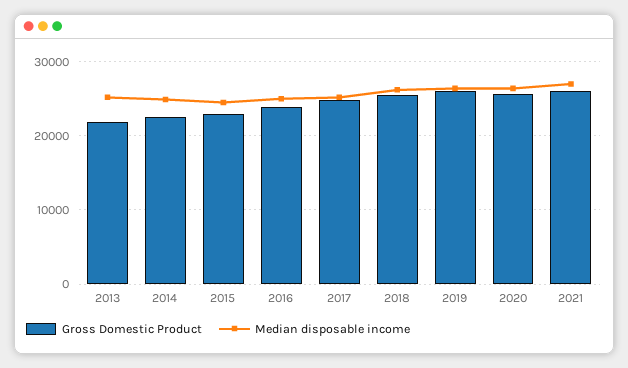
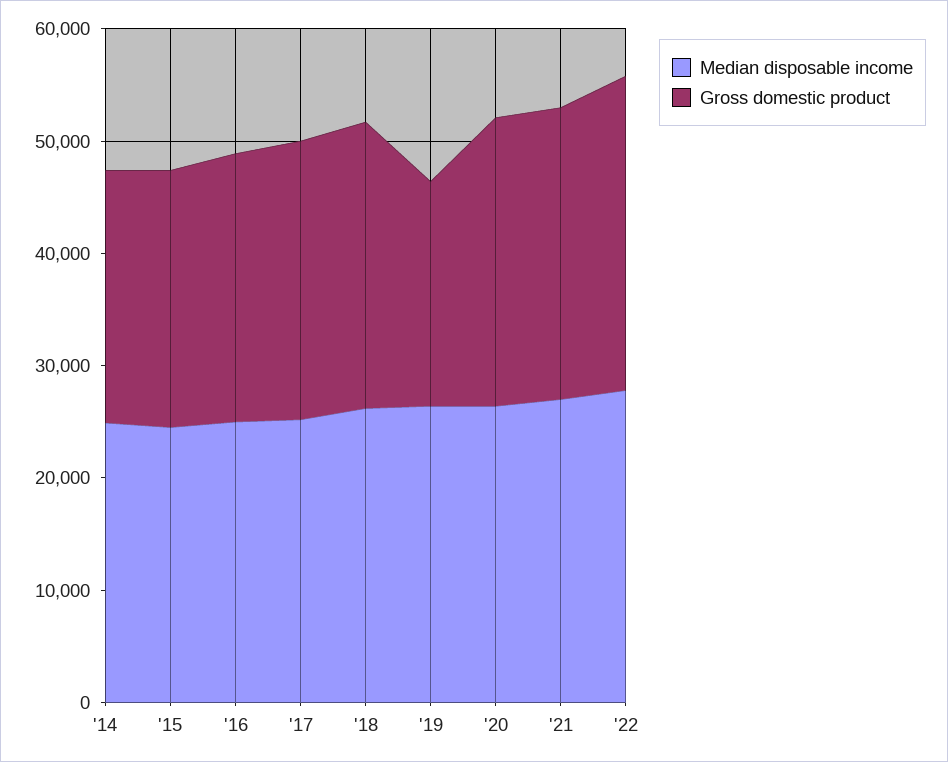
Gross Domestic Product, 2013: 22000 -> none
Median disposable income, 2013: 25000 -> none
Gross Domestic Product, 2019: 26000 -> 20000
Median disposable income, '22: none -> 28000
Gross Domestic Product, '22: none -> 28000

